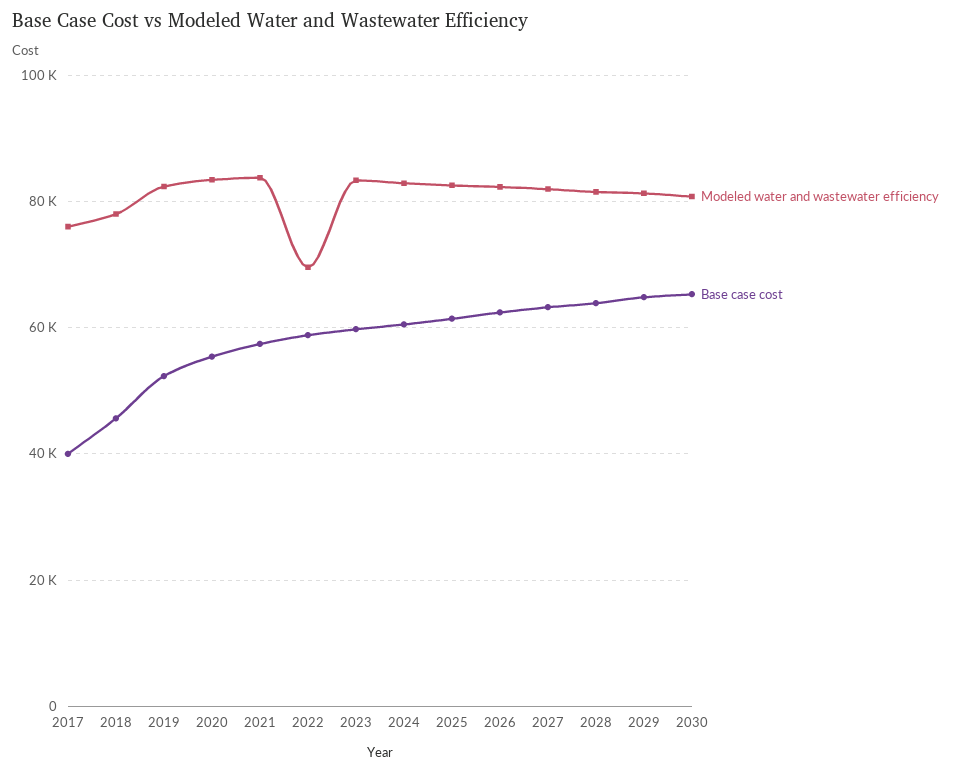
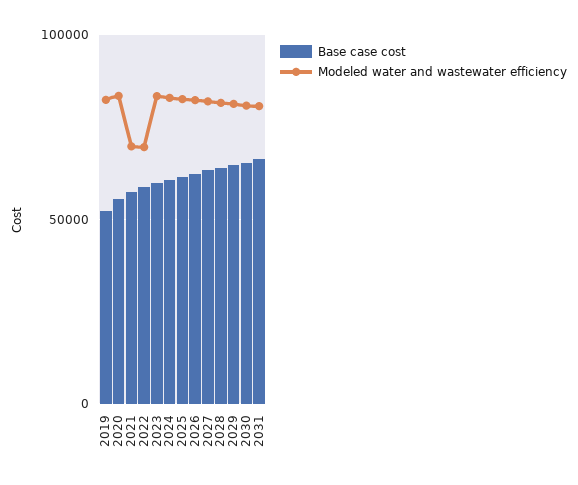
Modeled water and wastewater efficiency, 2017: 76000 -> none
Base case cost, 2017: 40000 -> none
Modeled water and wastewater efficiency, 2018: 78000 -> none
Base case cost, 2018: 46000 -> none
Modeled water and wastewater efficiency, 2021: 84000 -> 70000
Base case cost, 2031: none -> 65000
Modeled water and wastewater efficiency, 2031: none -> 80000

